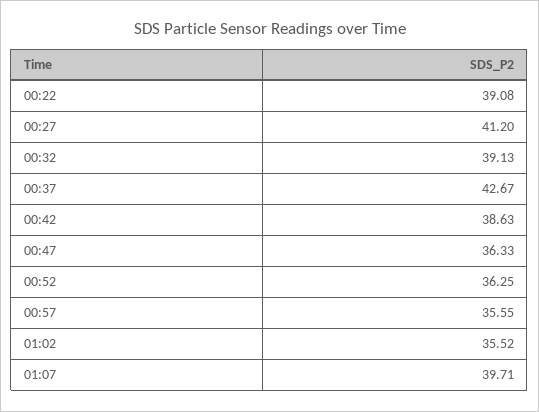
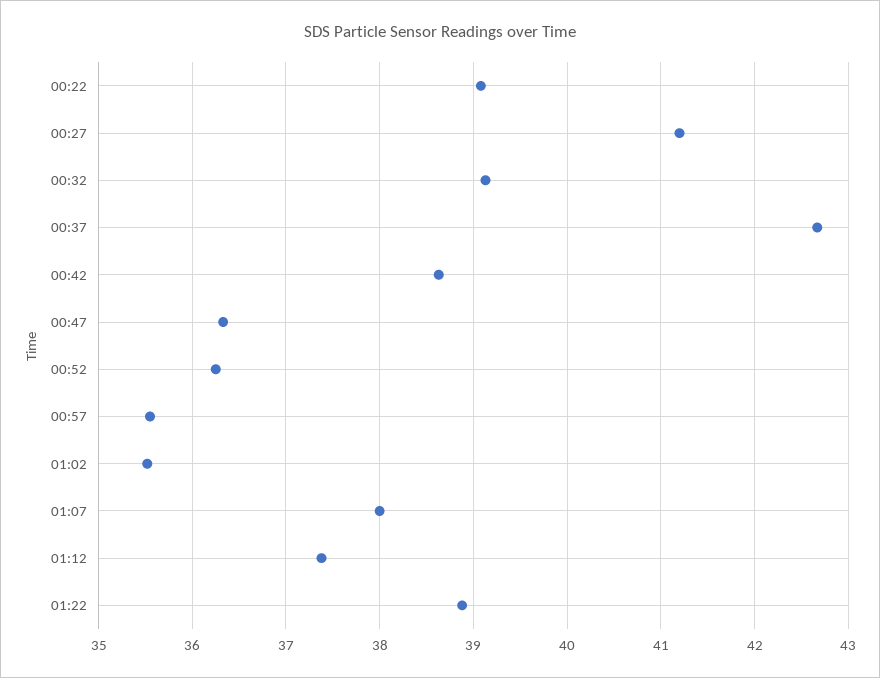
01:07: 39.71 -> 38
01:12: none -> 37.4
01:22: none -> 38.9

